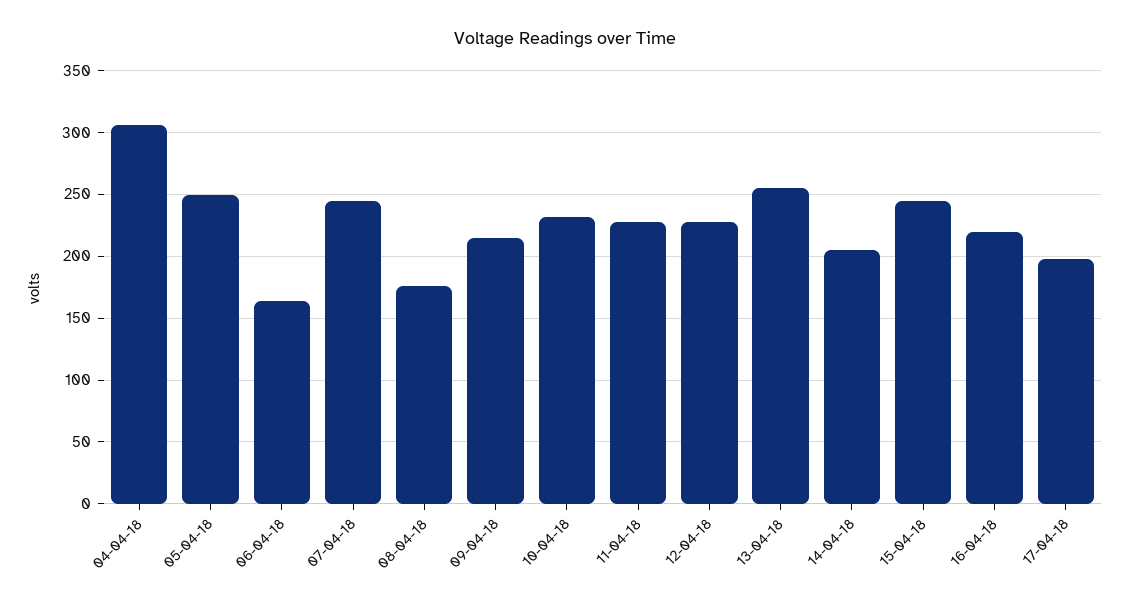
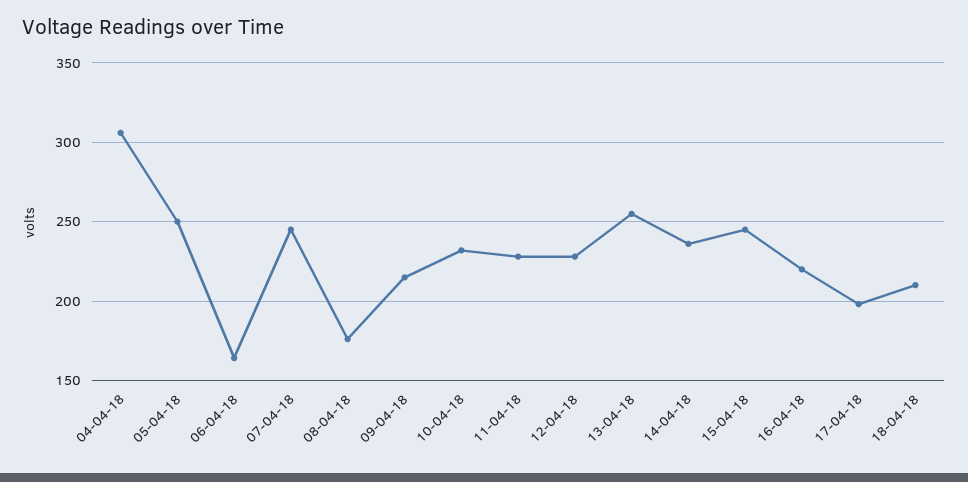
14-04-18: 205 -> 235
18-04-18: none -> 210

